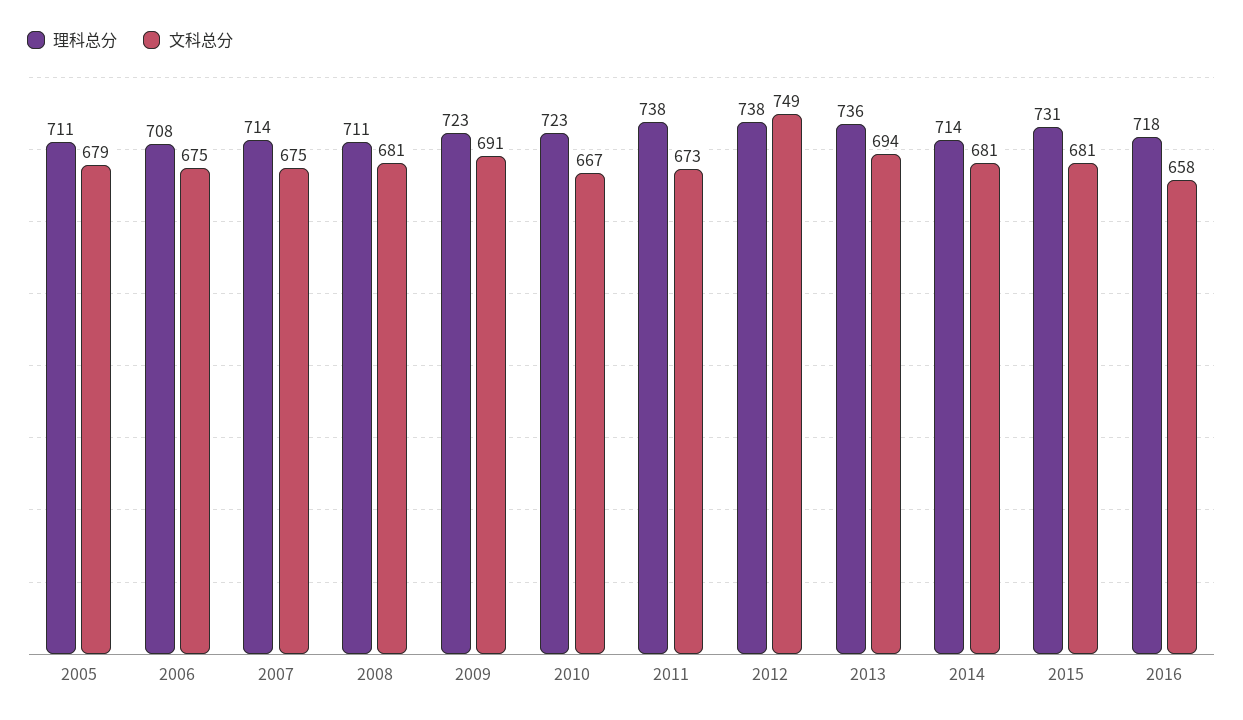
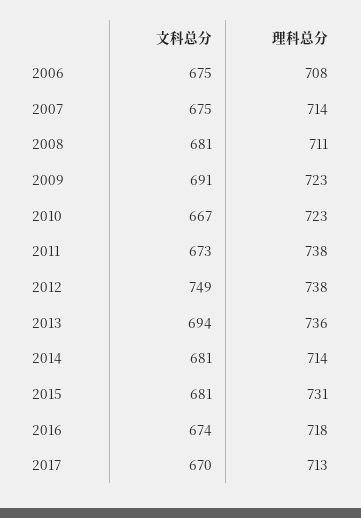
理科总分, 2005: 711 -> none
文科总分, 2005: 679 -> none
文科总分, 2016: 658 -> 674
文科总分, 2017: none -> 670
理科总分, 2017: none -> 713

